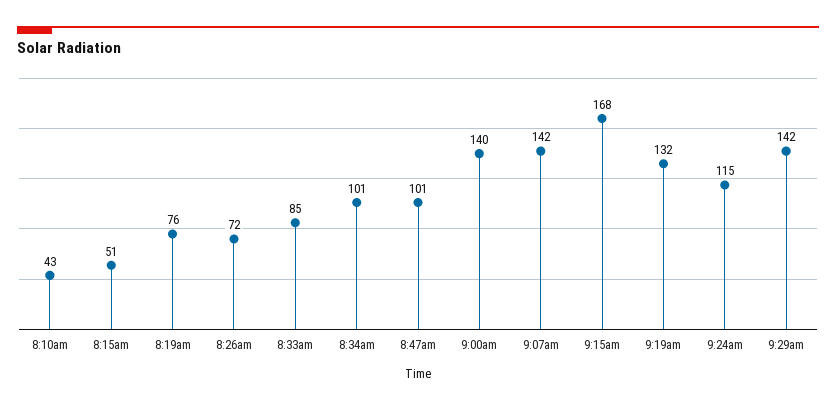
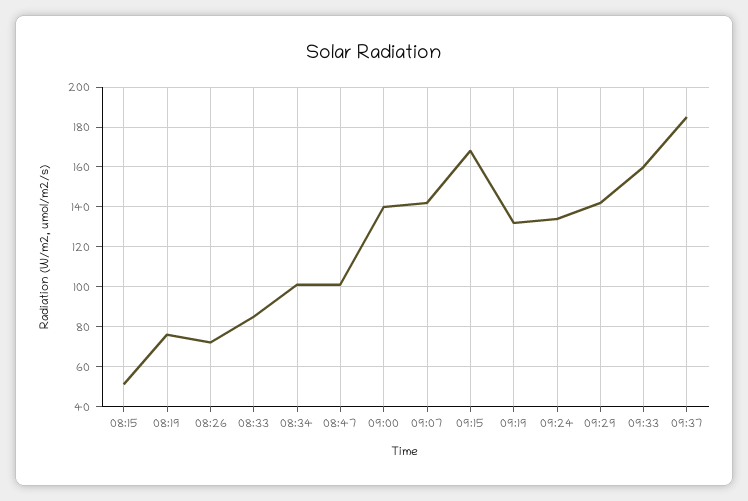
8:10am: 43 -> none
9:24am: 115 -> 135
09:33: none -> 160
09:37: none -> 185

